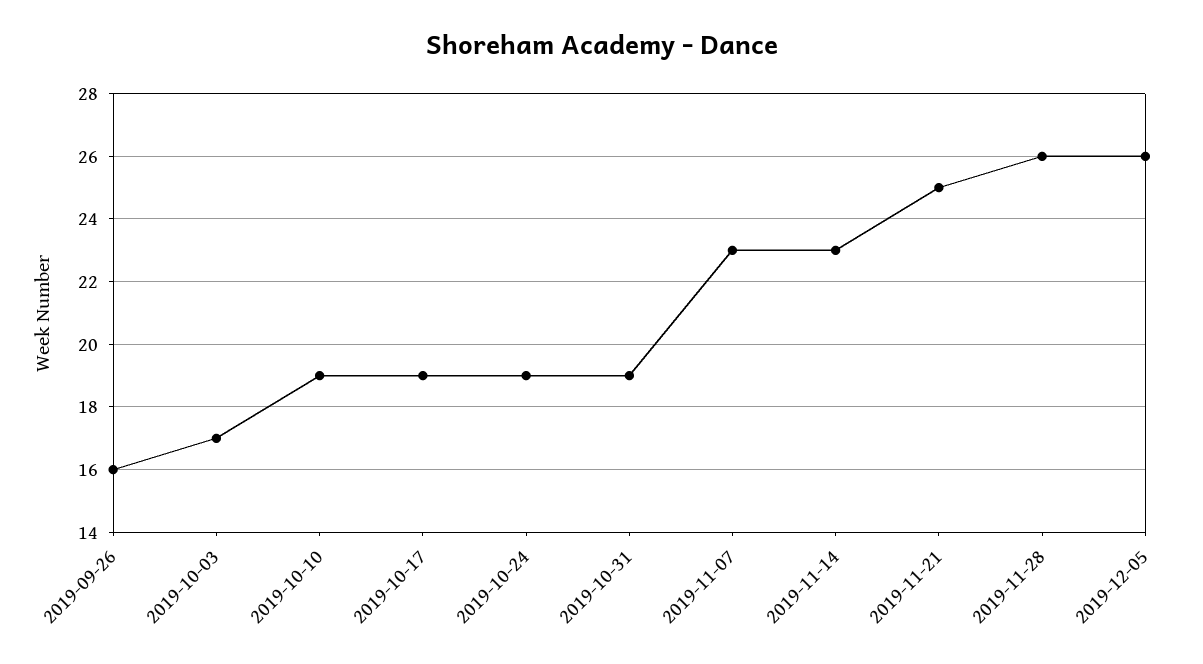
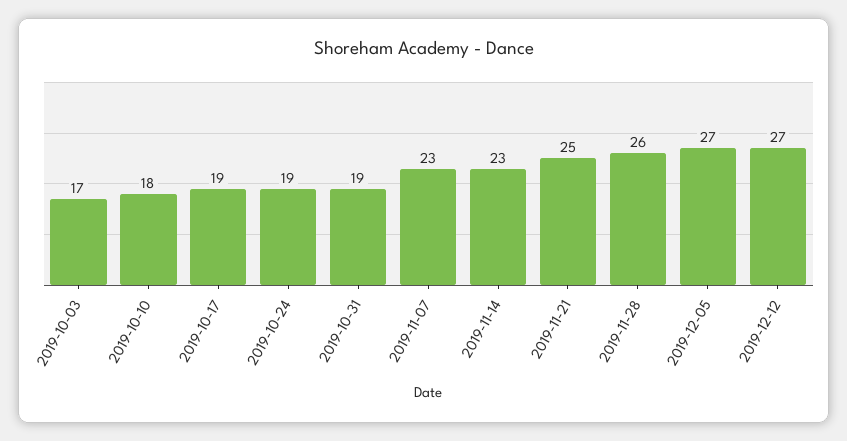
2019-09-26: 16 -> none
2019-10-10: 19 -> 18
2019-12-05: 26 -> 27
2019-12-12: none -> 27

